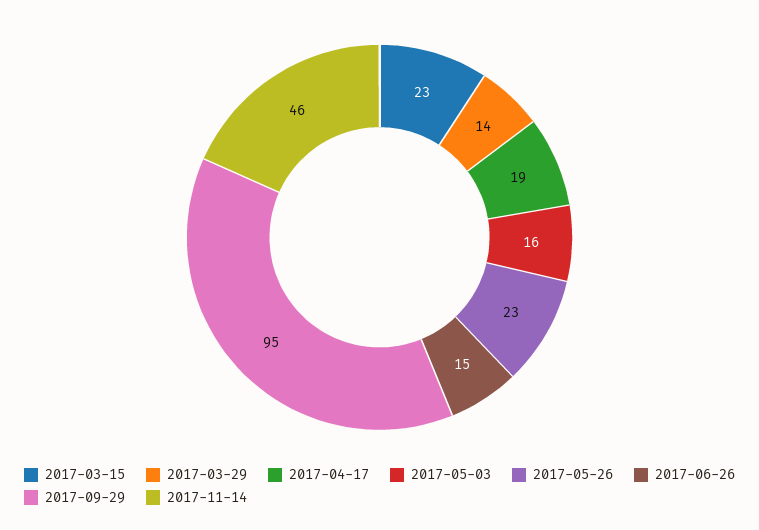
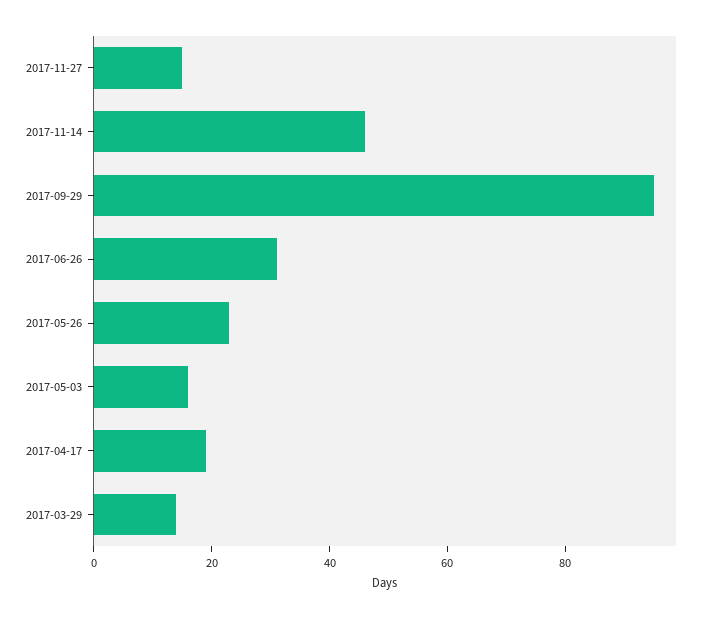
2017-03-15: 23 -> none
2017-06-26: 15 -> 30
2017-11-27: none -> 15

